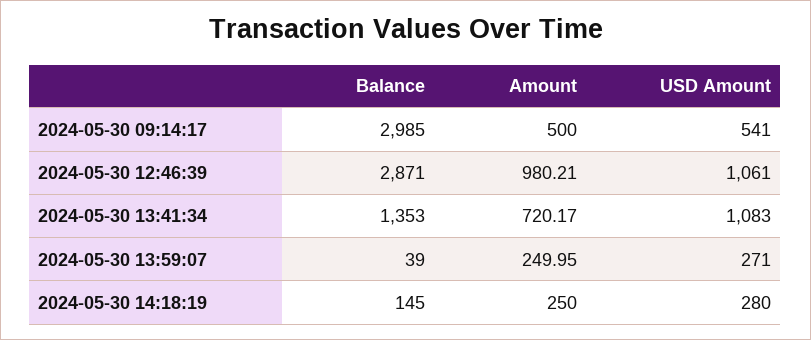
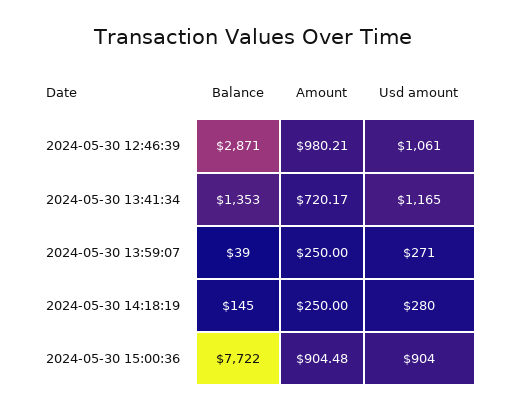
Balance, 2024-05-30 09:14:17: 2985 -> none
Amount, 2024-05-30 09:14:17: 500 -> none
USD Amount, 2024-05-30 09:14:17: 541 -> none
USD Amount, 2024-05-30 13:41:34: 1083 -> 1165
Amount, 2024-05-30 13:59:07: 249.95 -> 250
Balance, 2024-05-30 15:00:36: none -> 7722
Amount, 2024-05-30 15:00:36: none -> 904.48
USD Amount, 2024-05-30 15:00:36: none -> 904

